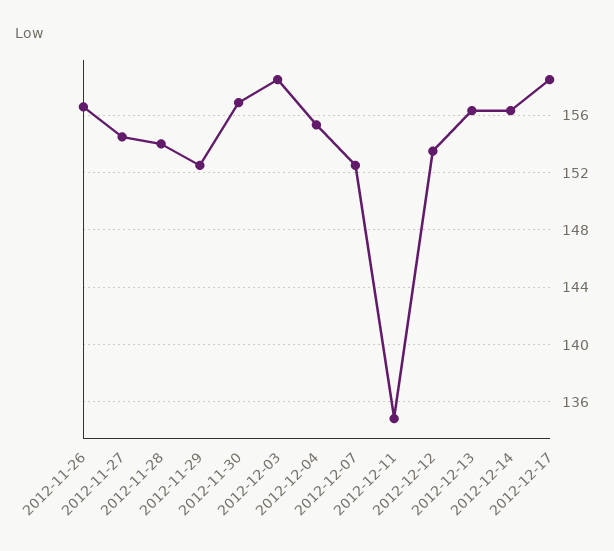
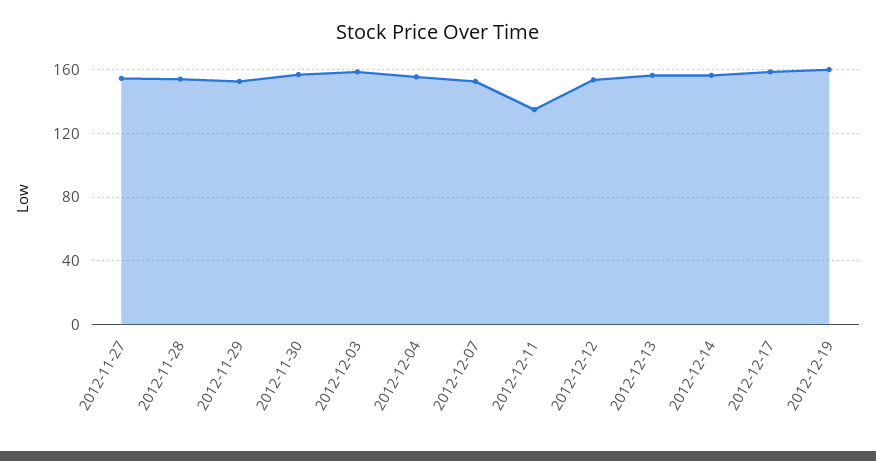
2012-11-26: 156.5 -> none
2012-12-19: none -> 160

